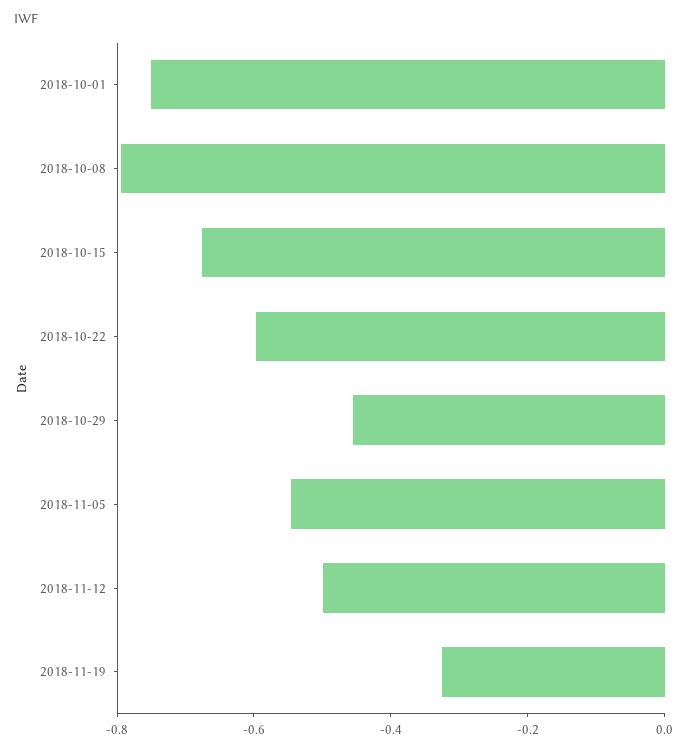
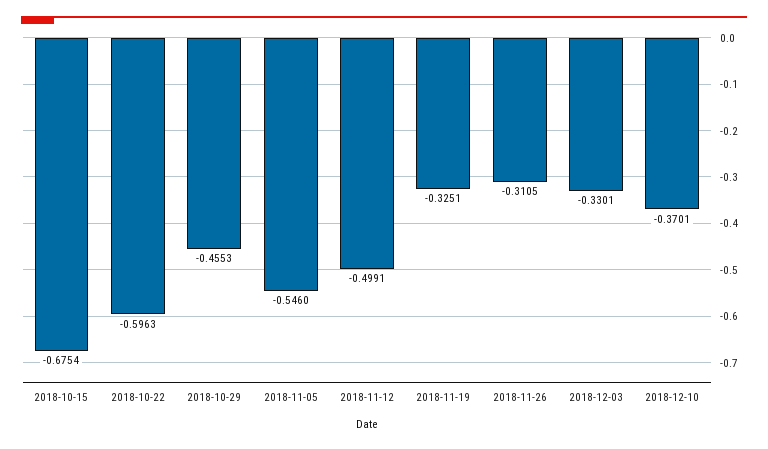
2018-10-01: -0.75 -> none
2018-10-08: -0.8 -> none
2018-11-26: none -> -0.3105
2018-12-03: none -> -0.3301
2018-12-10: none -> -0.3701

